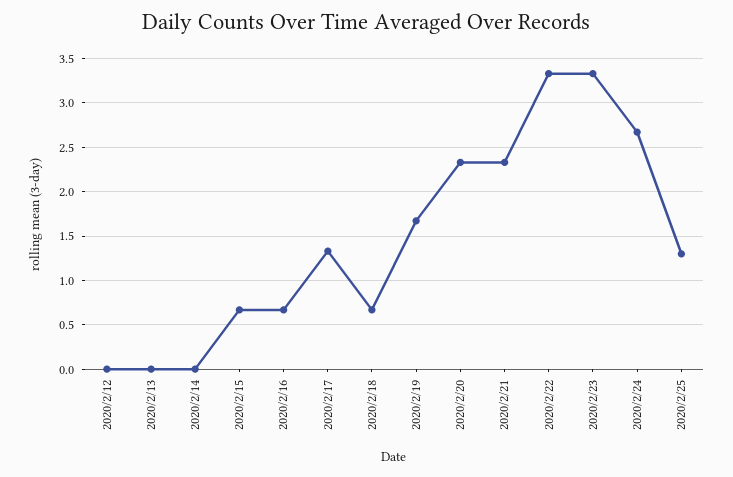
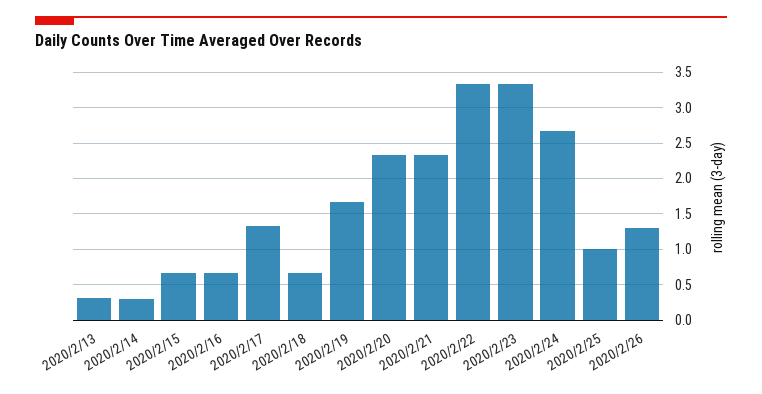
2020/2/12: 0 -> none
2020/2/13: 0 -> 0.3
2020/2/14: 0 -> 0.3
2020/2/25: 1.3 -> 1
2020/2/26: none -> 1.3

